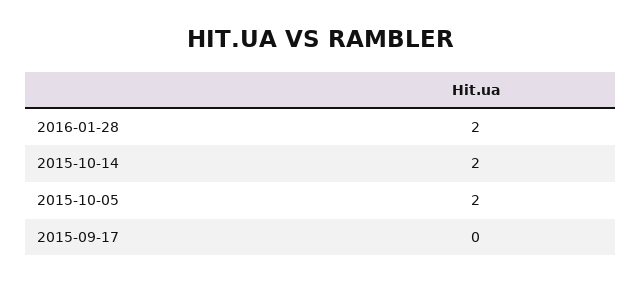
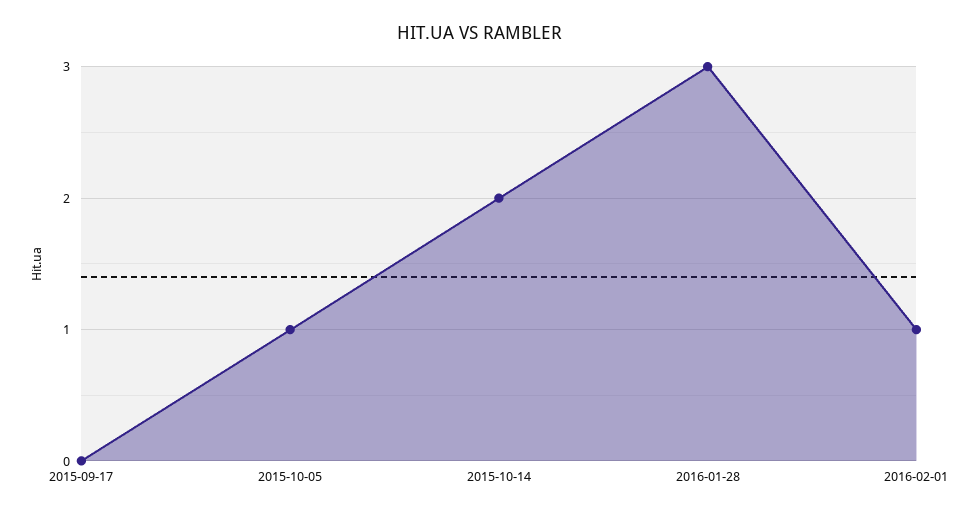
2016-01-28: 2 -> 3
2015-10-05: 2 -> 1
2016-02-01: none -> 1

